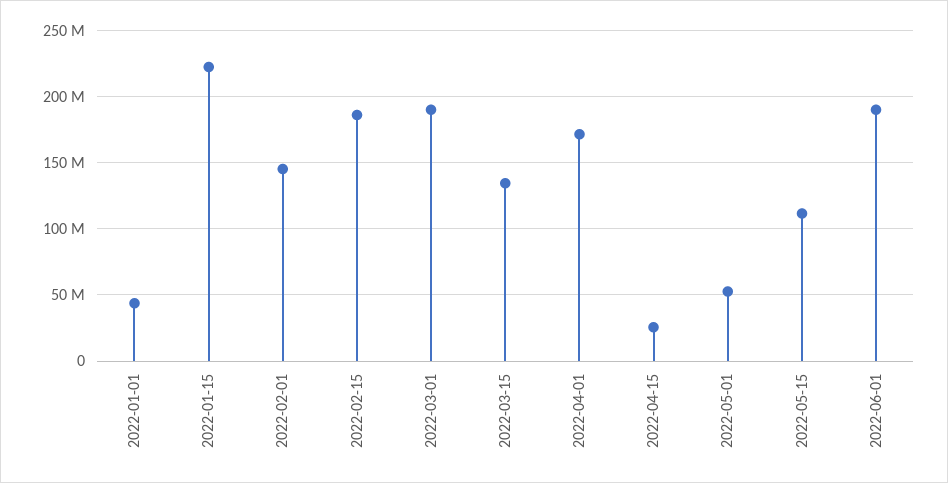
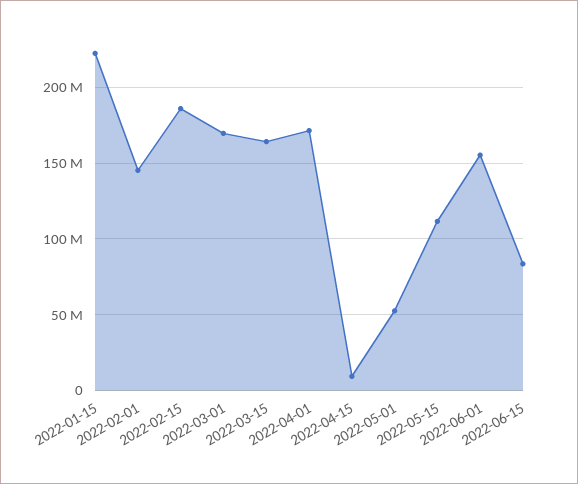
2022-01-01: 45000000 -> none
2022-03-01: 190000000 -> 170000000
2022-03-15: 135000000 -> 165000000
2022-04-15: 25000000 -> 10000000
2022-06-01: 190000000 -> 155000000
2022-06-15: none -> 85000000

